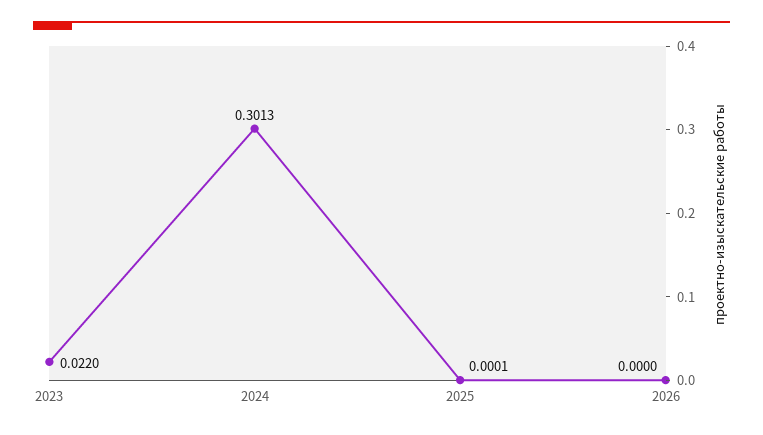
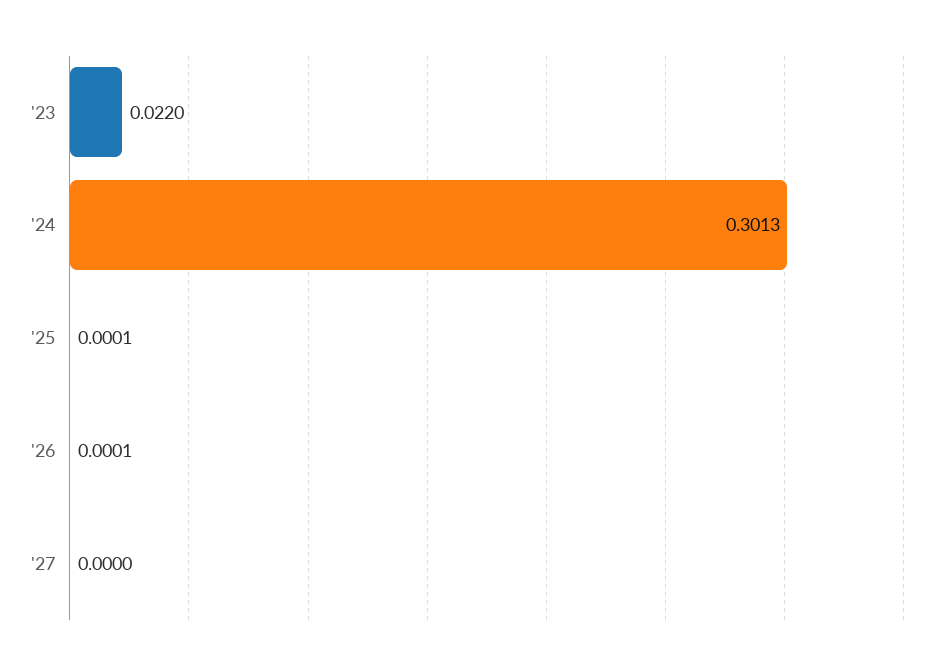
2026: 0 -> 0.0001
'27: none -> 0

